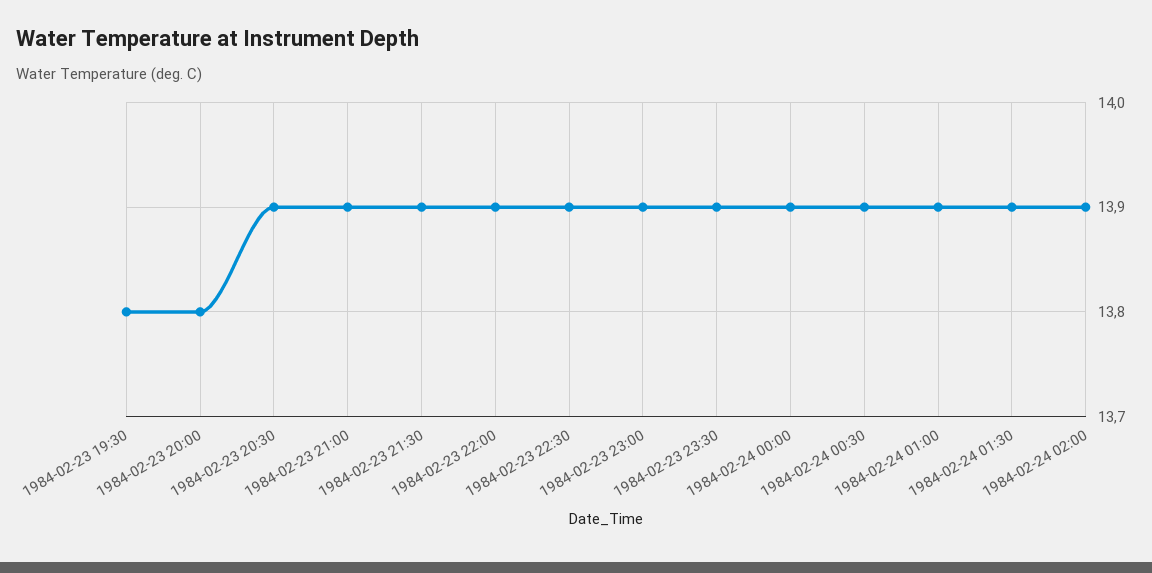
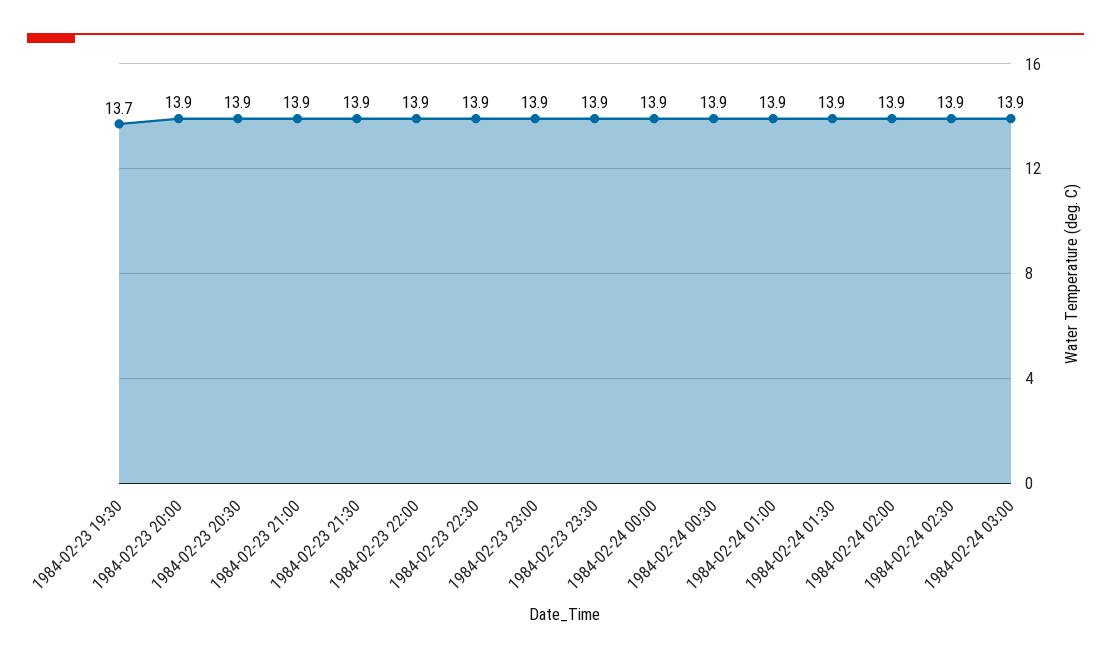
1984-02-23 19:30: 13.8 -> 13.7
1984-02-23 20:00: 13.8 -> 13.9
1984-02-24 02:30: none -> 13.9
1984-02-24 03:00: none -> 13.9

